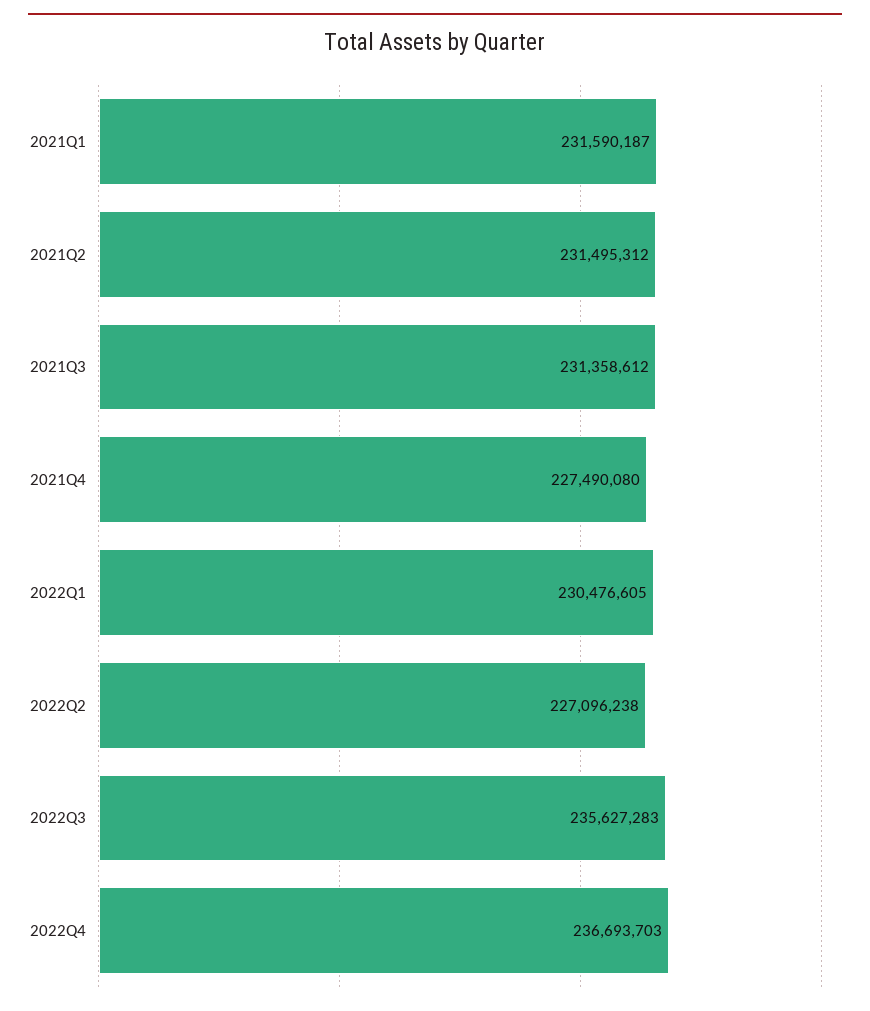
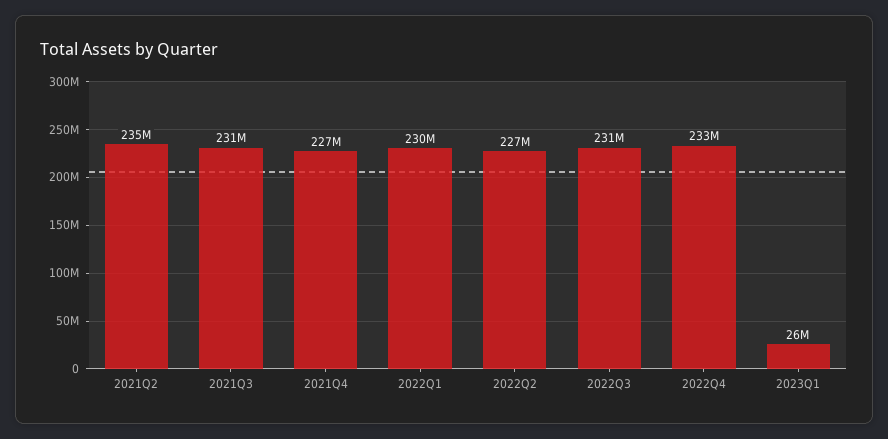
2021Q1: 231590187 -> none
2021Q2: 231495312 -> 235000000
2022Q3: 235627283 -> 231000000
2022Q4: 236693703 -> 233000000
2023Q1: none -> 26000000

